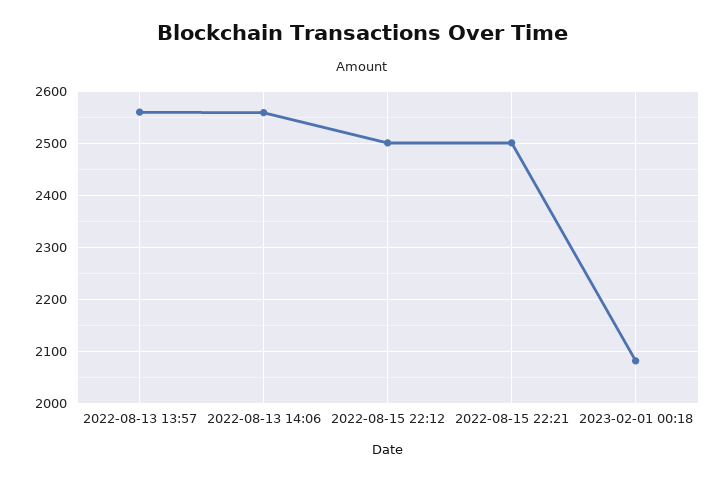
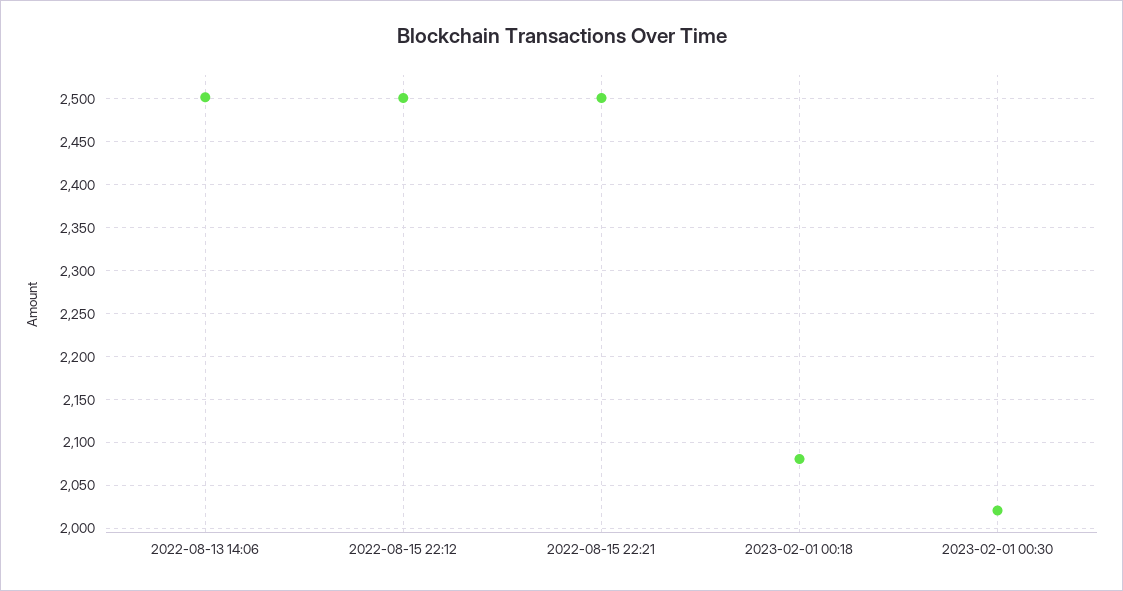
2022-08-13 13:57: 2560 -> none
2022-08-13 14:06: 2560 -> 2500
2023-02-01 00:30: none -> 2020

